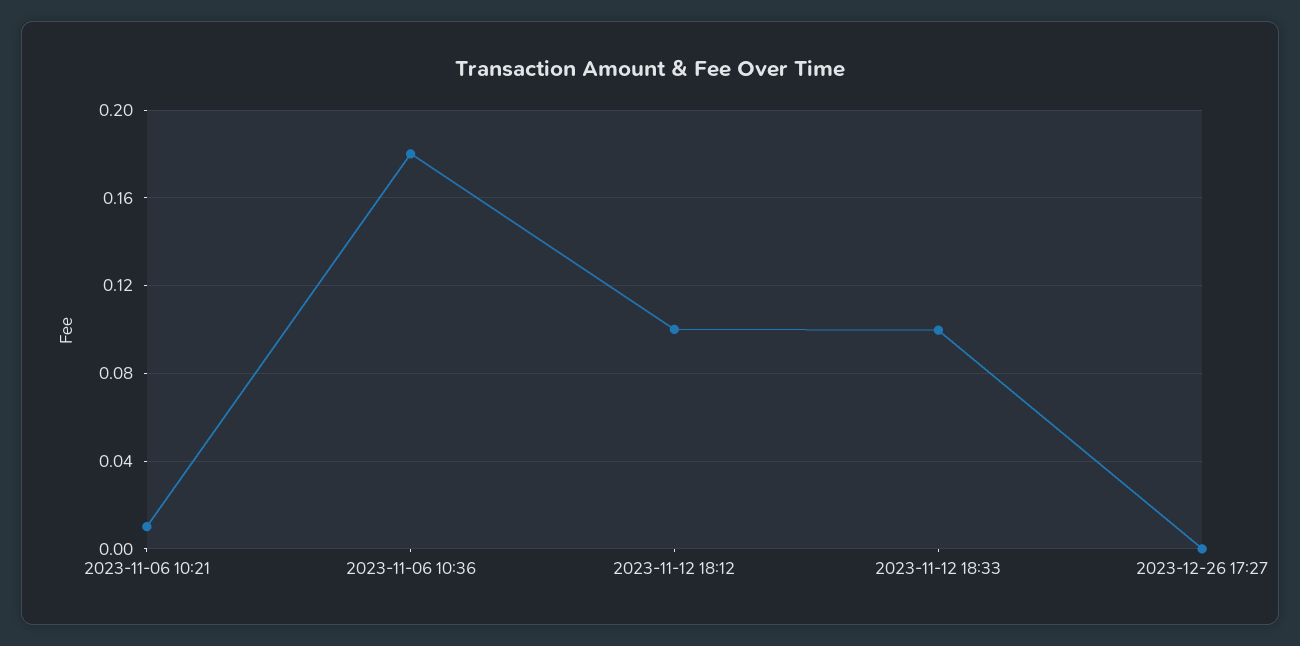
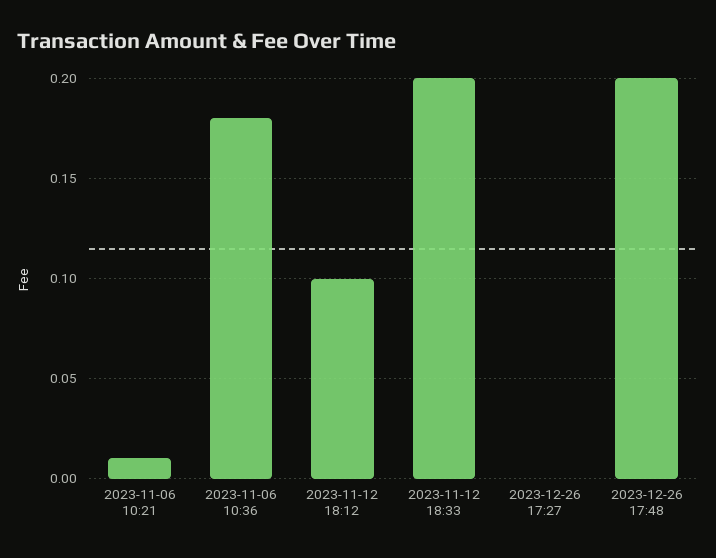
2023-11-12 18:33: 0.1 -> 0.2
2023-12-26 17:48: none -> 0.2

